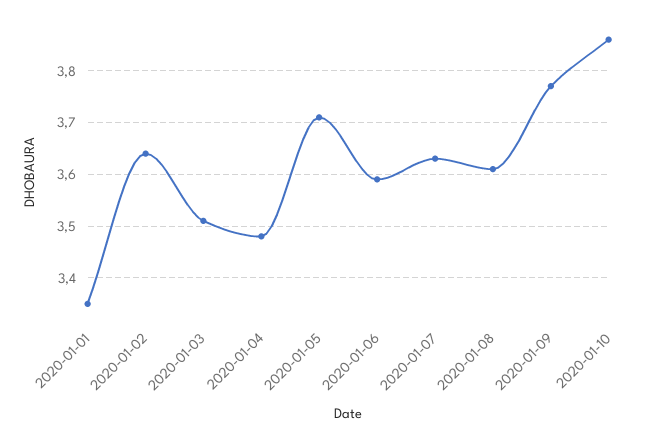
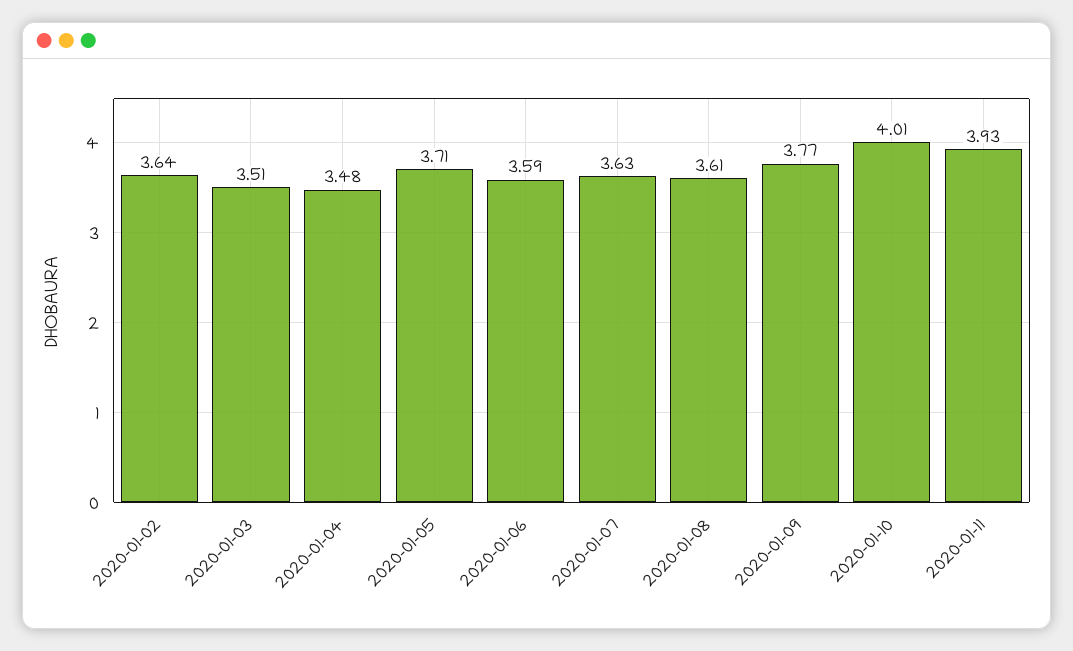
2020-01-01: 3.35 -> none
2020-01-10: 3.85 -> 4.01
2020-01-11: none -> 3.93

